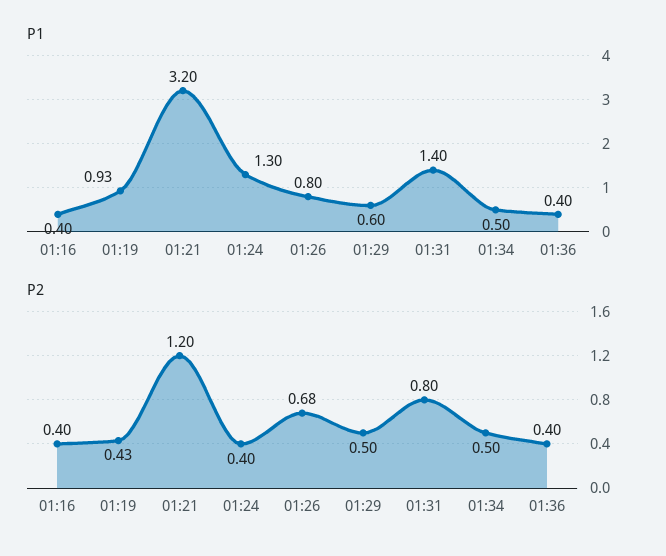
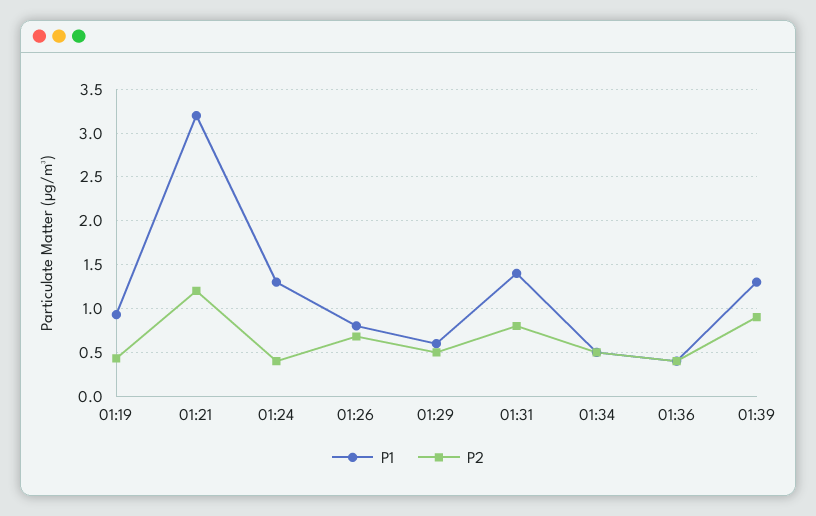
P1, 01:16: 0.4 -> none
P2, 01:16: 0.4 -> none
P1, 01:39: none -> 1.3
P2, 01:39: none -> 0.9

